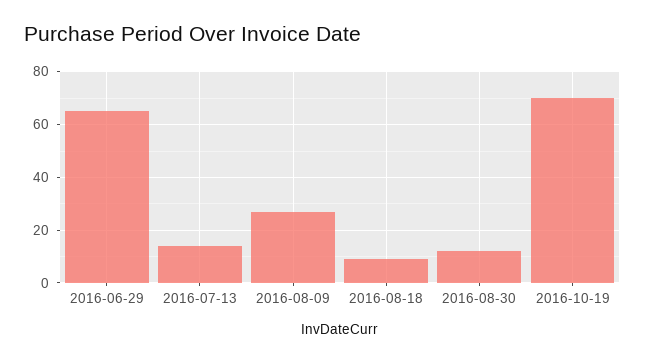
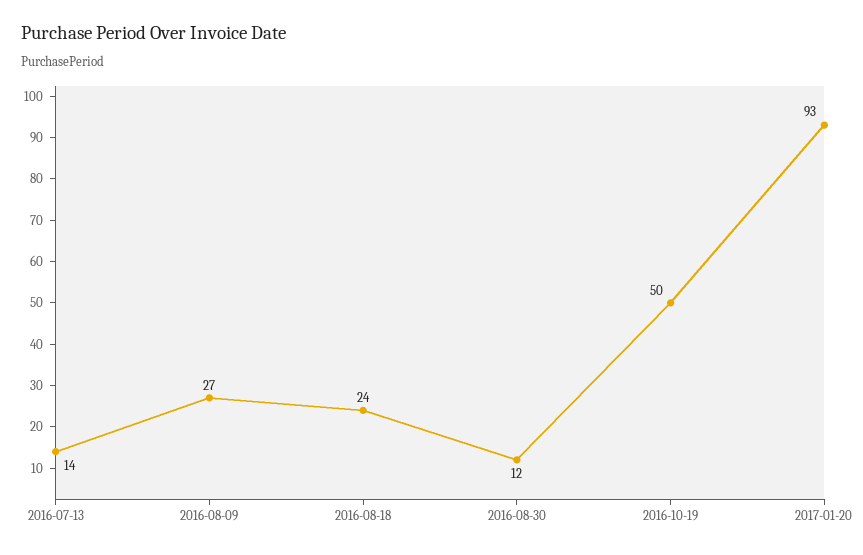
2016-06-29: 65 -> none
2016-08-18: 10 -> 24
2016-10-19: 70 -> 50
2017-01-20: none -> 93

